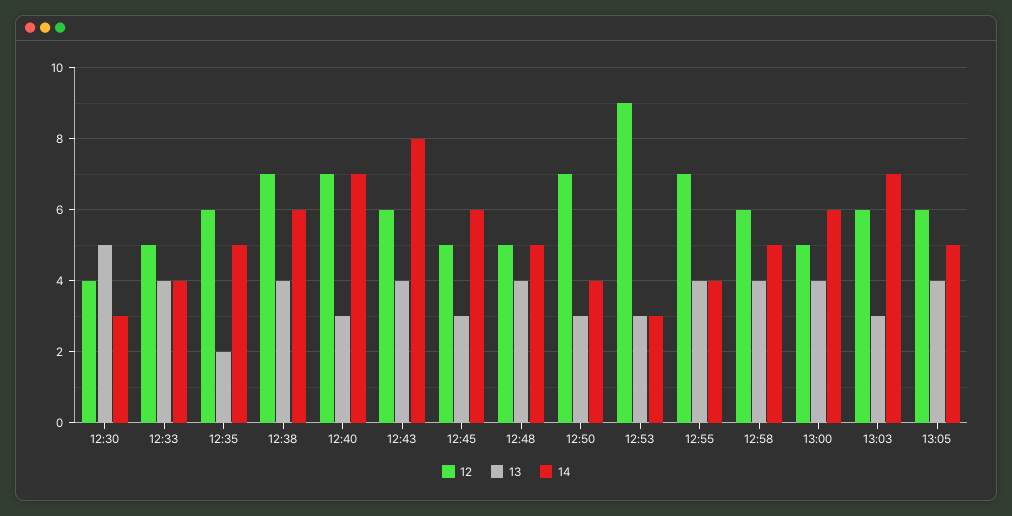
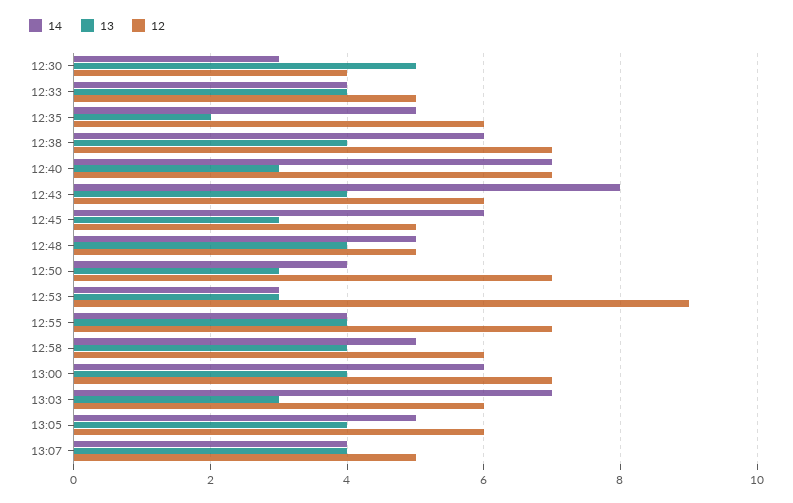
12, 13:00: 5 -> 7
14, 13:07: none -> 4
13, 13:07: none -> 4
12, 13:07: none -> 5

